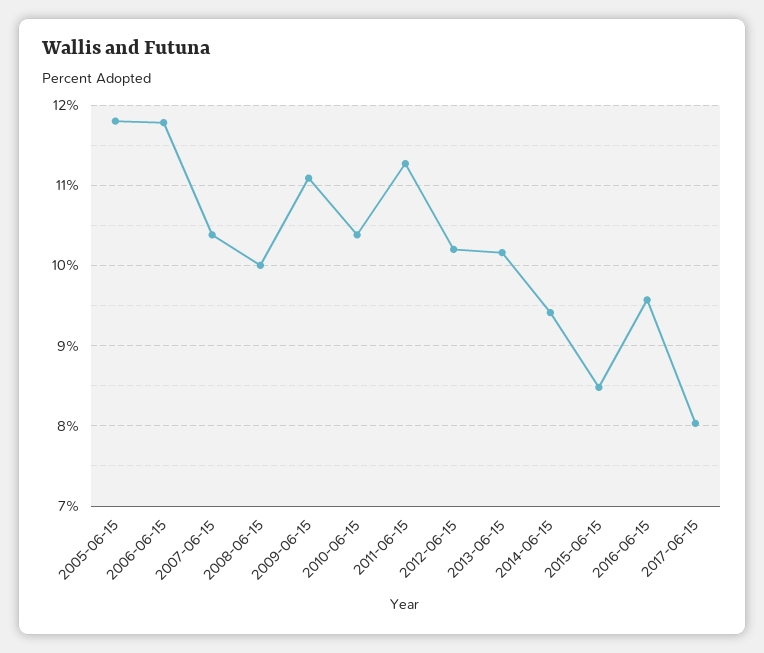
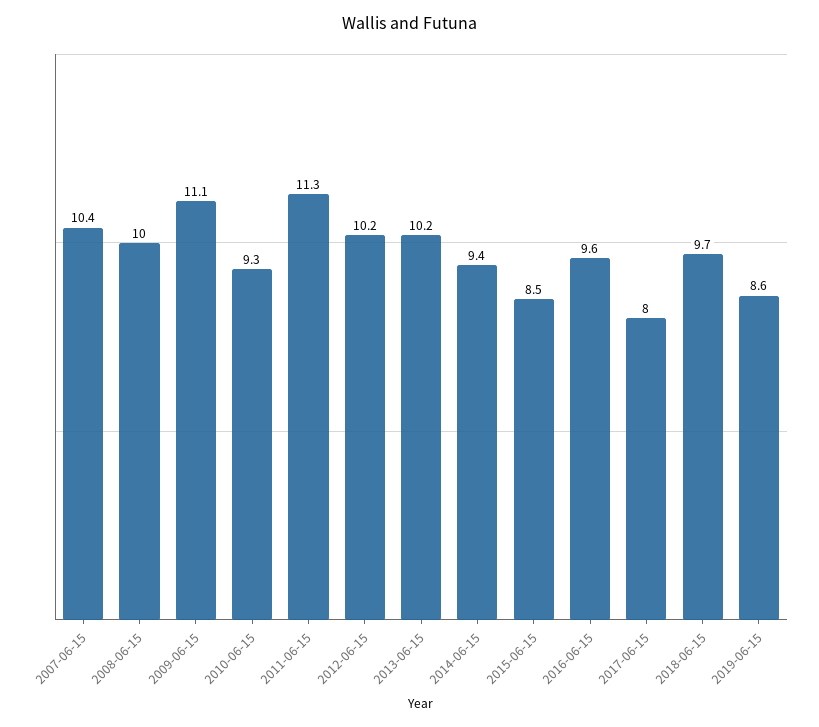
2005-06-15: 11.8 -> none
2006-06-15: 11.8 -> none
2010-06-15: 10.4 -> 9.3
2018-06-15: none -> 9.7
2019-06-15: none -> 8.6

